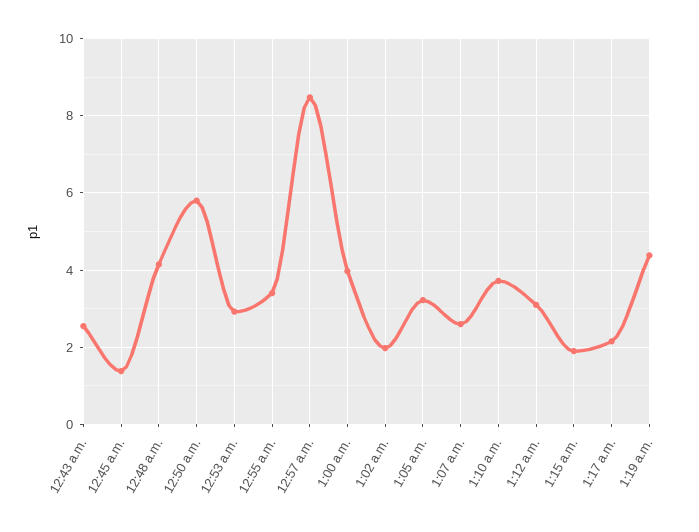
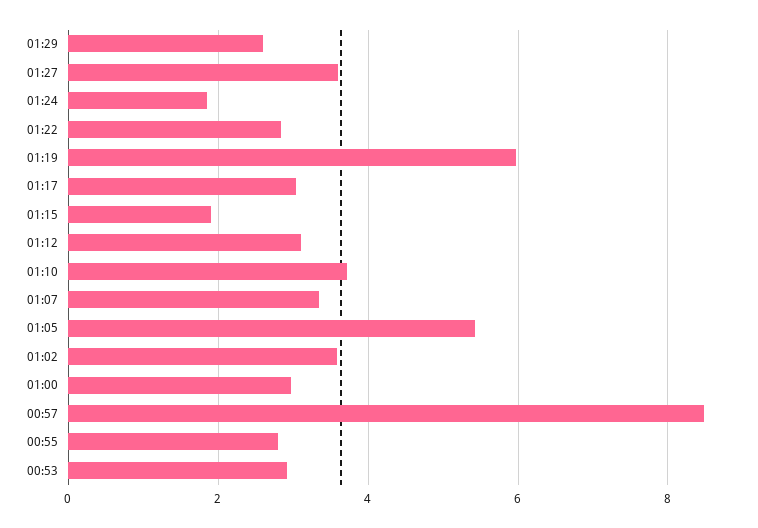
12:43 a.m.: 2.6 -> none
12:45 a.m.: 1.4 -> none
12:48 a.m.: 4.2 -> none
12:50 a.m.: 5.8 -> none
12:55 a.m.: 3.4 -> 2.8
1:00 a.m.: 4 -> 3
1:02 a.m.: 2 -> 3.6
1:05 a.m.: 3.2 -> 5.4
1:07 a.m.: 2.6 -> 3.4
1:17 a.m.: 2.2 -> 3
1:19 a.m.: 4.4 -> 6
01:29: none -> 2.6
01:27: none -> 3.6
01:24: none -> 1.8
01:22: none -> 2.8

